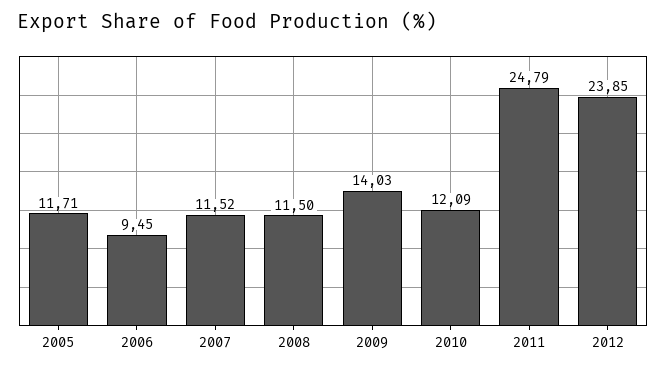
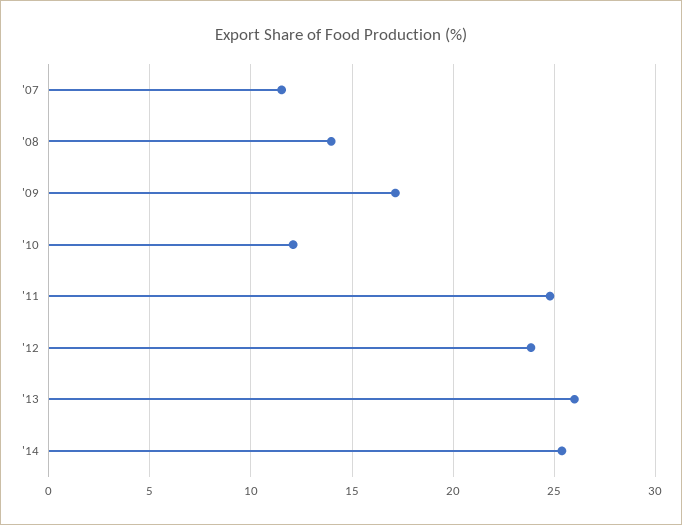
2005: 11.71 -> none
2006: 9.45 -> none
2008: 11.5 -> 14
2009: 14.03 -> 17
'13: none -> 26
'14: none -> 25.5

